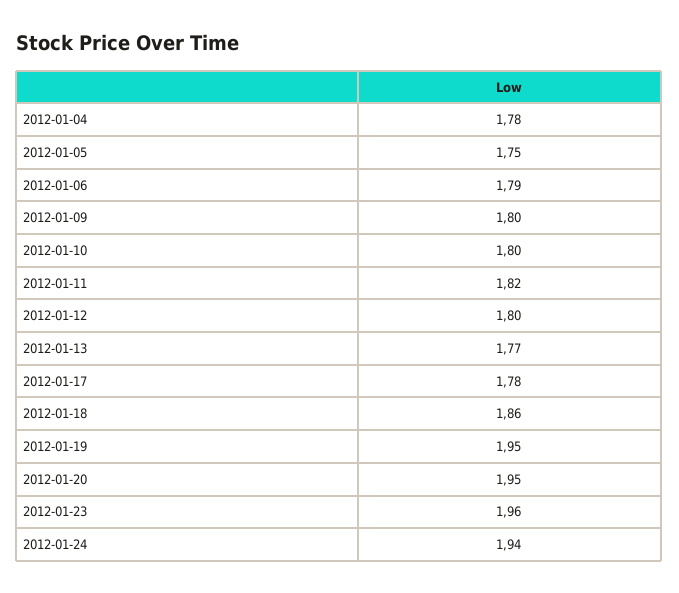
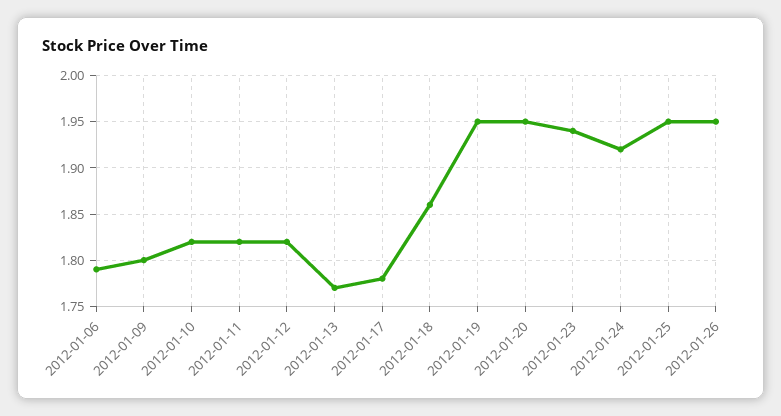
2012-01-04: 1.78 -> none
2012-01-05: 1.75 -> none
2012-01-10: 1.8 -> 1.82
2012-01-12: 1.8 -> 1.82
2012-01-23: 1.96 -> 1.94
2012-01-24: 1.94 -> 1.92
2012-01-25: none -> 1.95
2012-01-26: none -> 1.95

